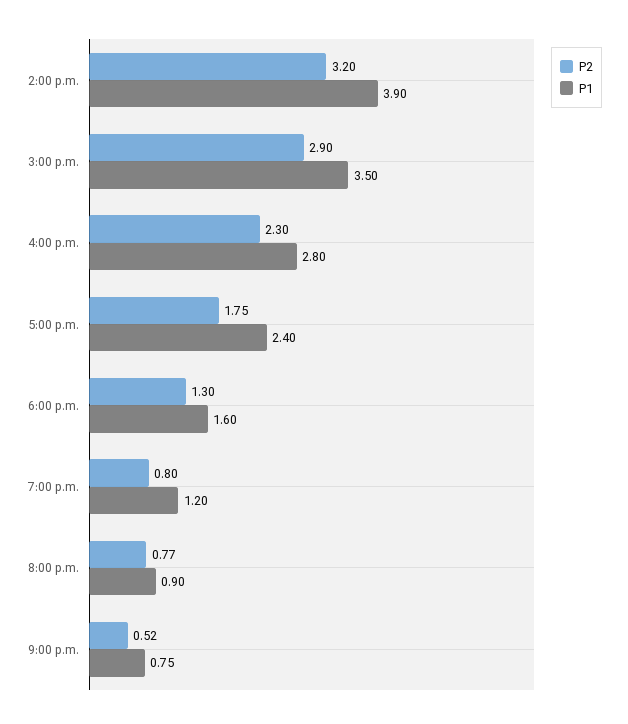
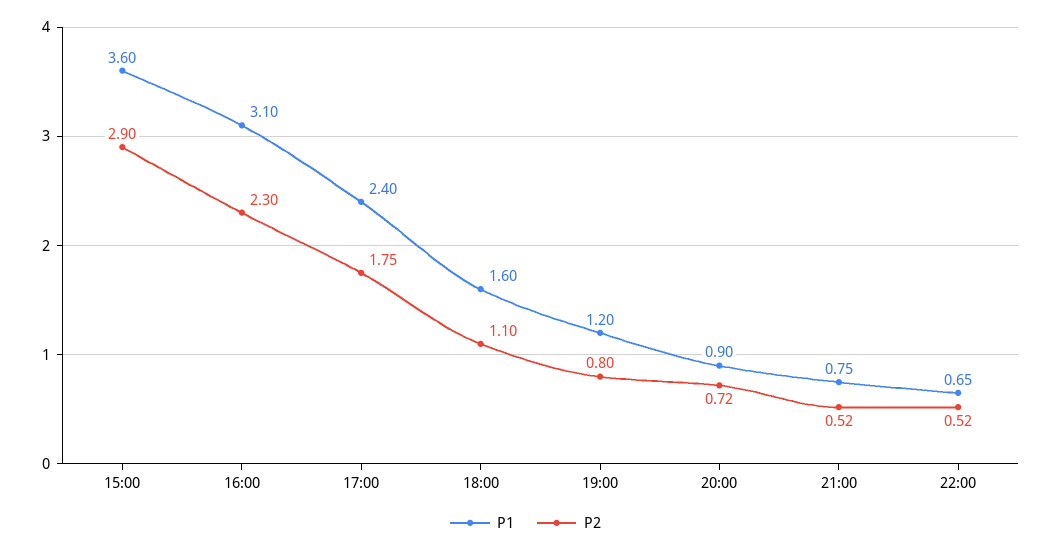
P2, 2:00 p.m.: 3.2 -> none
P1, 2:00 p.m.: 3.9 -> none
P1, 3:00 p.m.: 3.5 -> 3.6
P1, 4:00 p.m.: 2.8 -> 3.1
P2, 6:00 p.m.: 1.3 -> 1.1
P2, 8:00 p.m.: 0.77 -> 0.72
P1, 22:00: none -> 0.65
P2, 22:00: none -> 0.52

